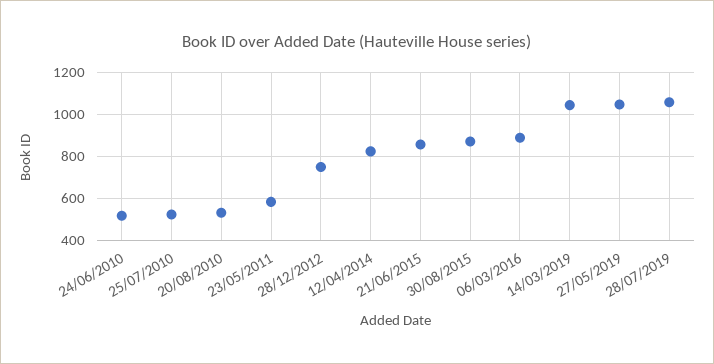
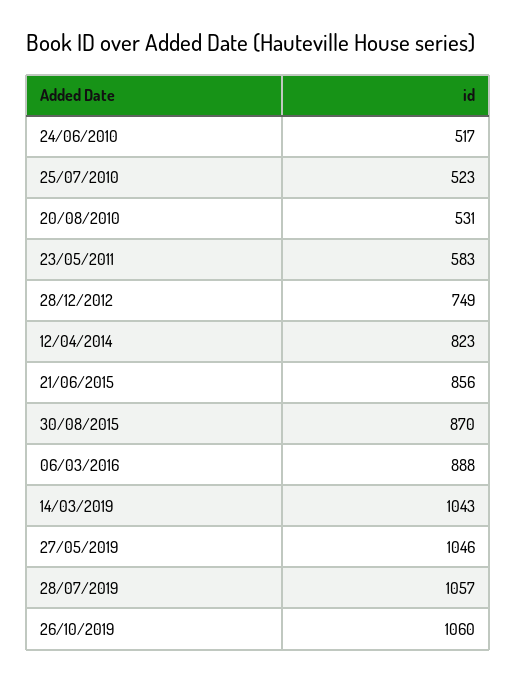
26/10/2019: none -> 1060

